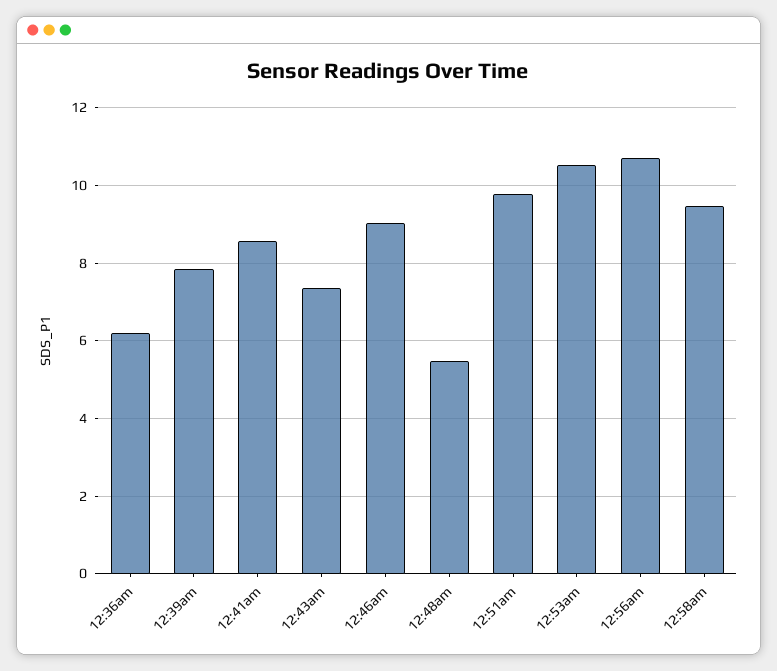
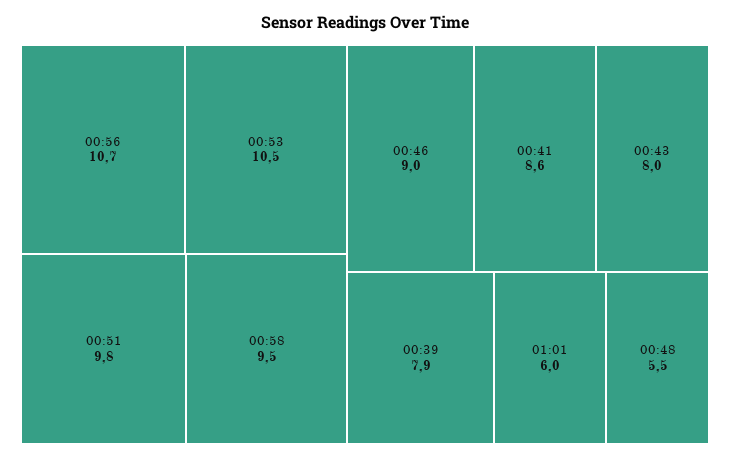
12:36am: 6.2 -> none
12:43am: 7.4 -> 8
01:01: none -> 6

